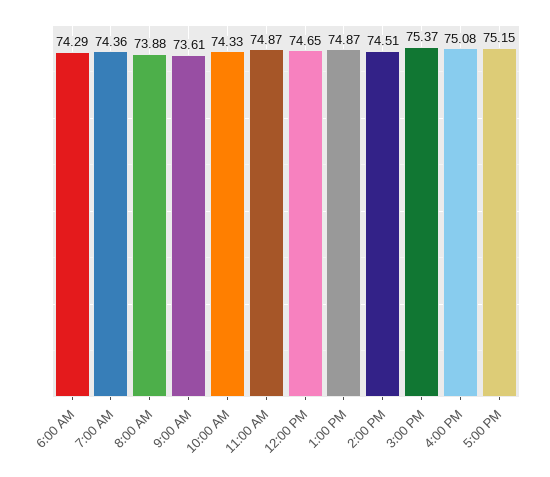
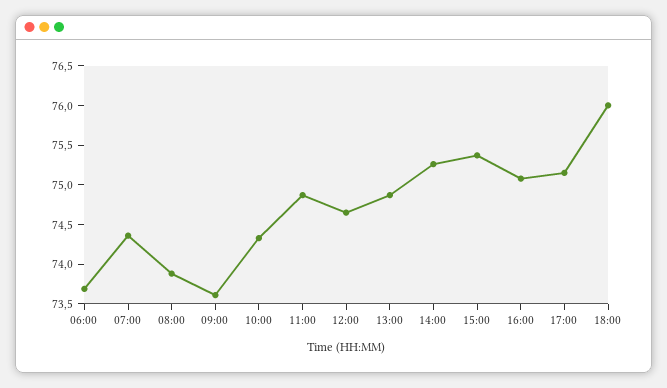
6:00 AM: 74.29 -> 73.75
2:00 PM: 74.51 -> 75.25
18:00: none -> 76

